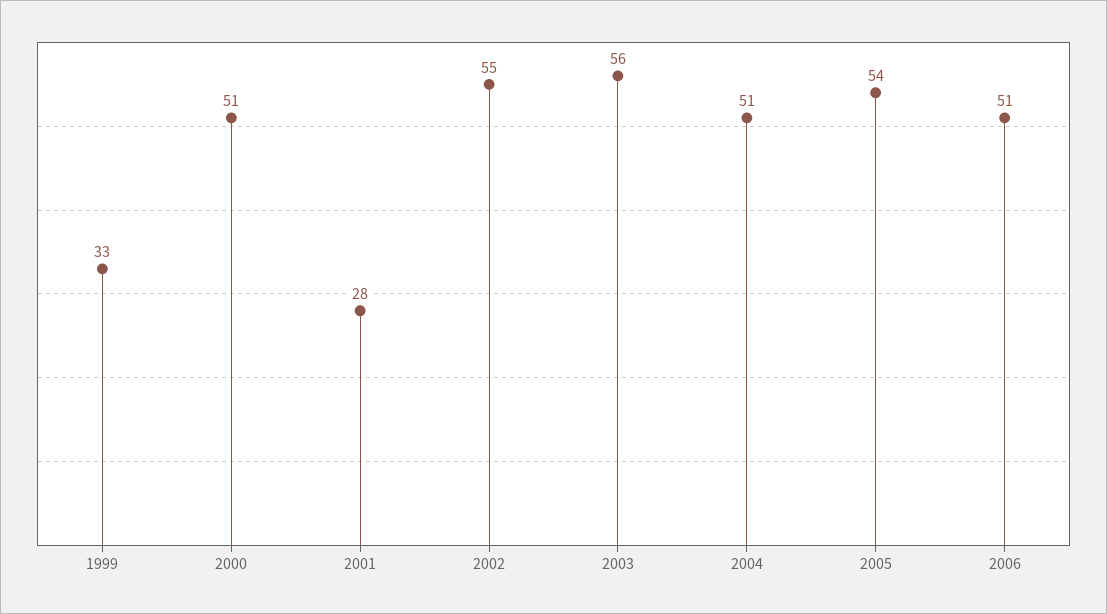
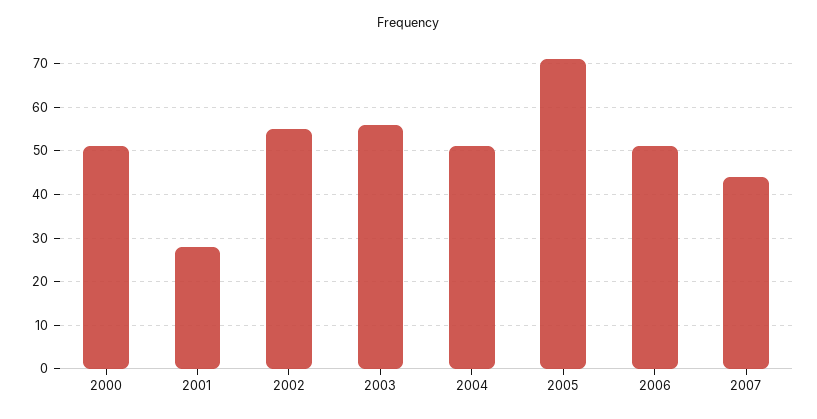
1999: 33 -> none
2005: 54 -> 70
2007: none -> 45

